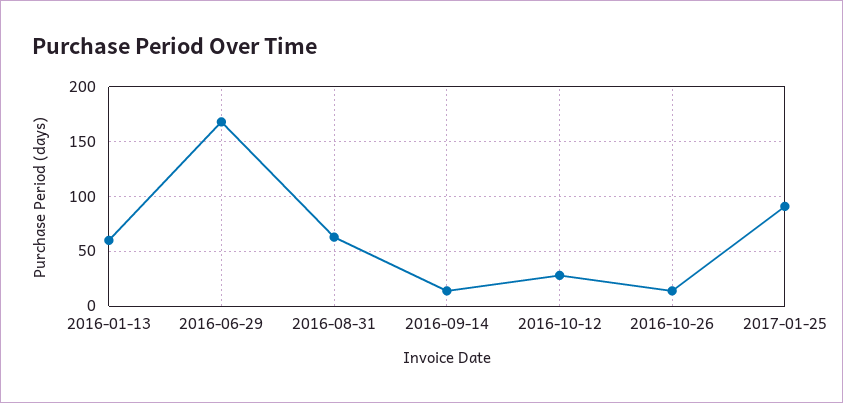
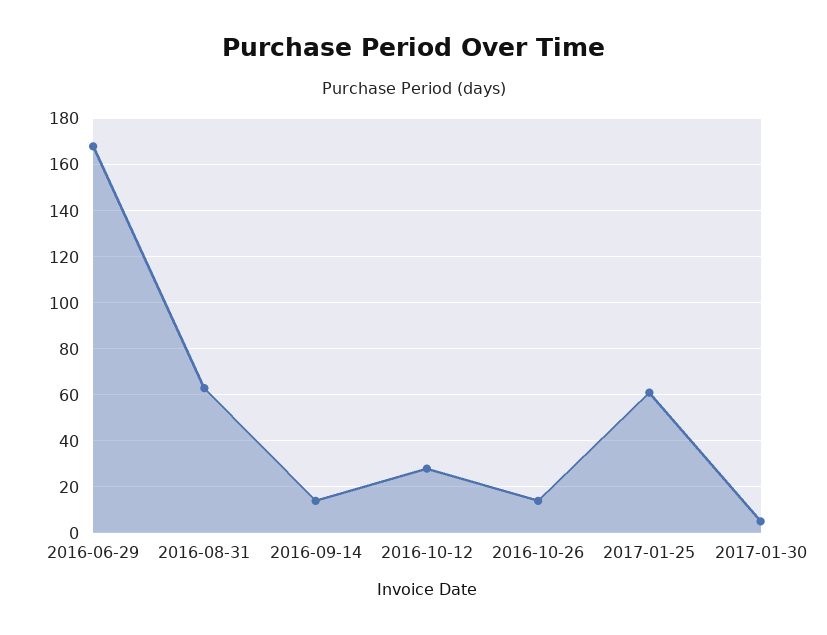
2016-01-13: 60 -> none
2017-01-25: 90 -> 60
2017-01-30: none -> 5

